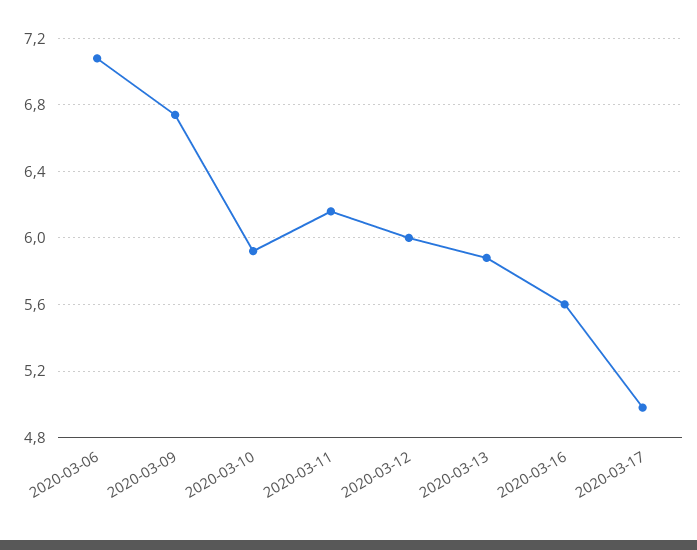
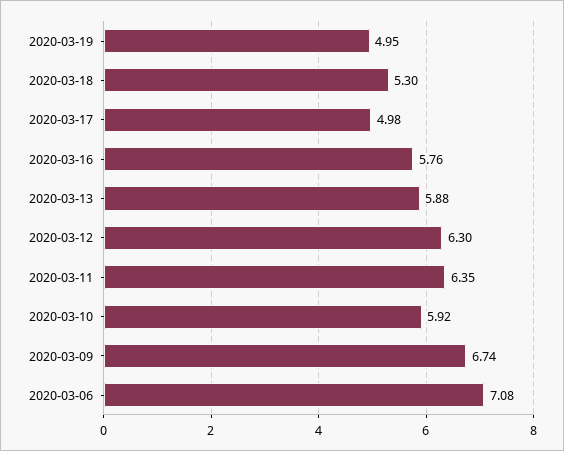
2020-03-11: 6.15 -> 6.35
2020-03-12: 6 -> 6.3
2020-03-16: 5.6 -> 5.76
2020-03-19: none -> 4.95
2020-03-18: none -> 5.3

